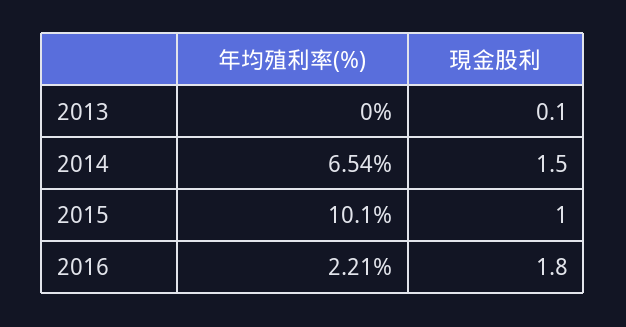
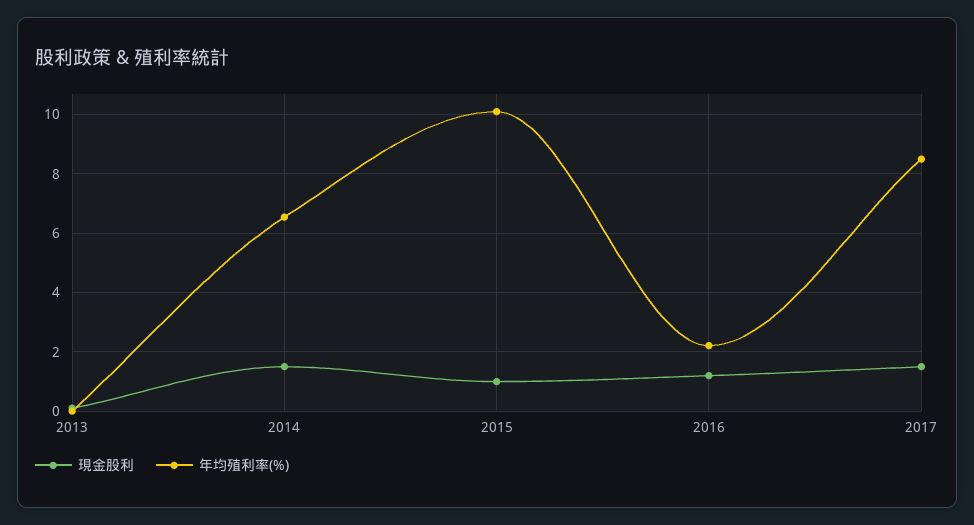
現金股利, 2016: 1.8 -> 1.25
現金股利, 2017: none -> 1.5
年均殖利率(%), 2017: none -> 8.5

